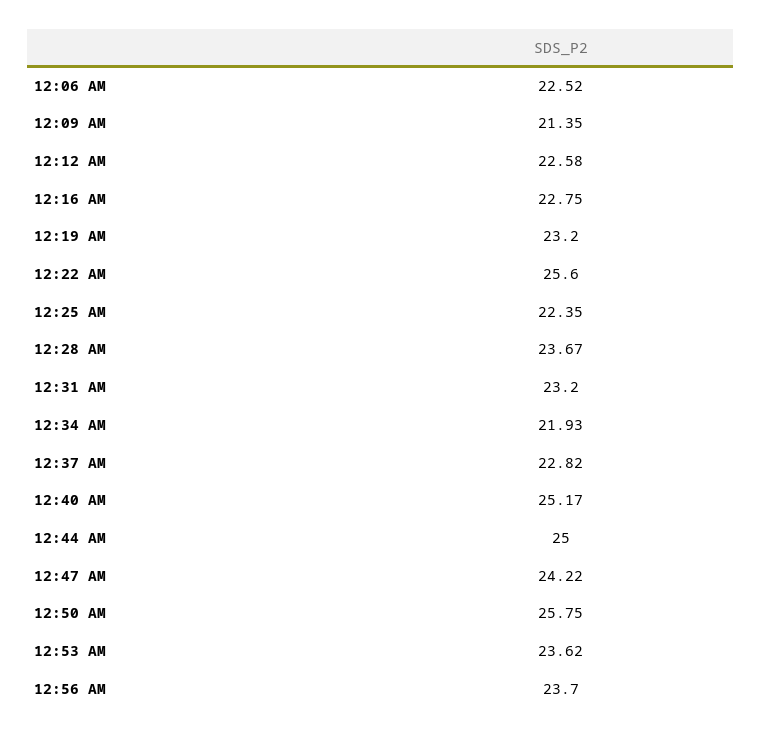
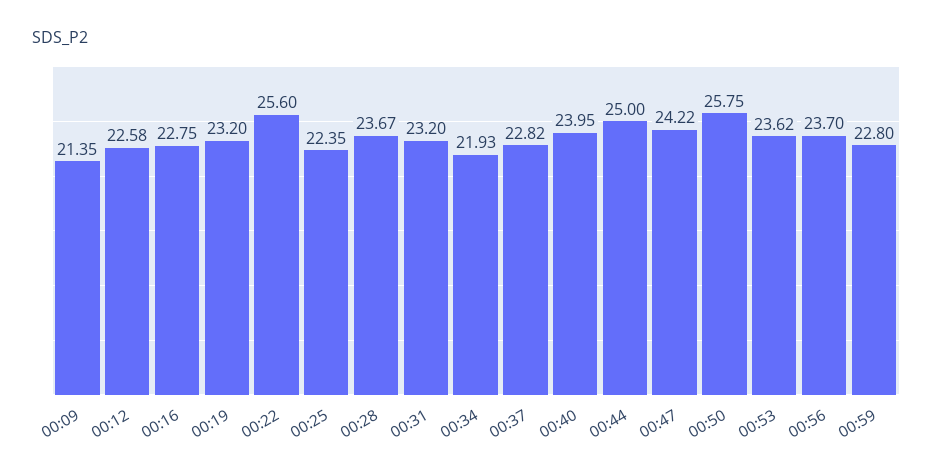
12:06 AM: 22.52 -> none
12:40 AM: 25.17 -> 23.95
00:59: none -> 22.8

